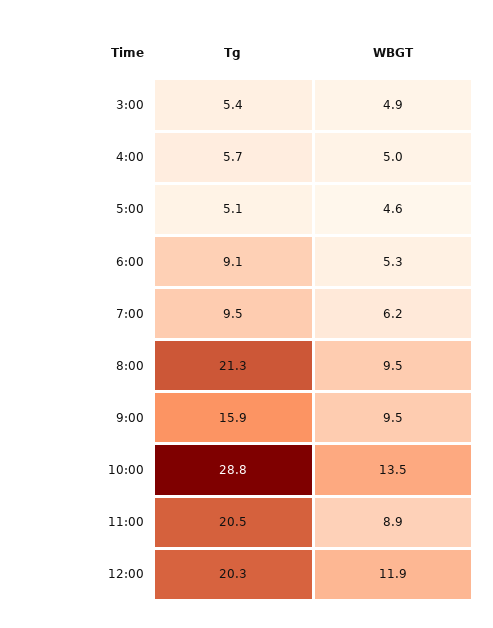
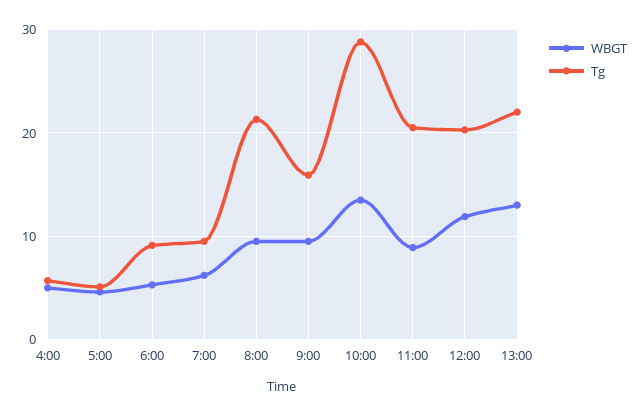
Tg, 3:00: 5.4 -> none
WBGT, 3:00: 4.9 -> none
WBGT, 13:00: none -> 13
Tg, 13:00: none -> 22

